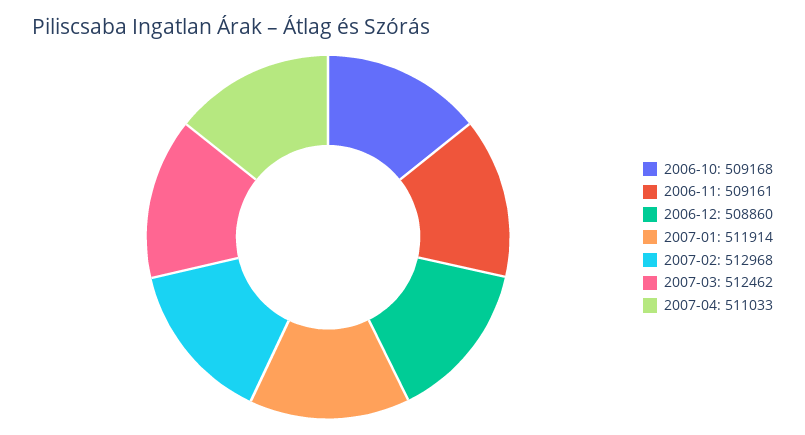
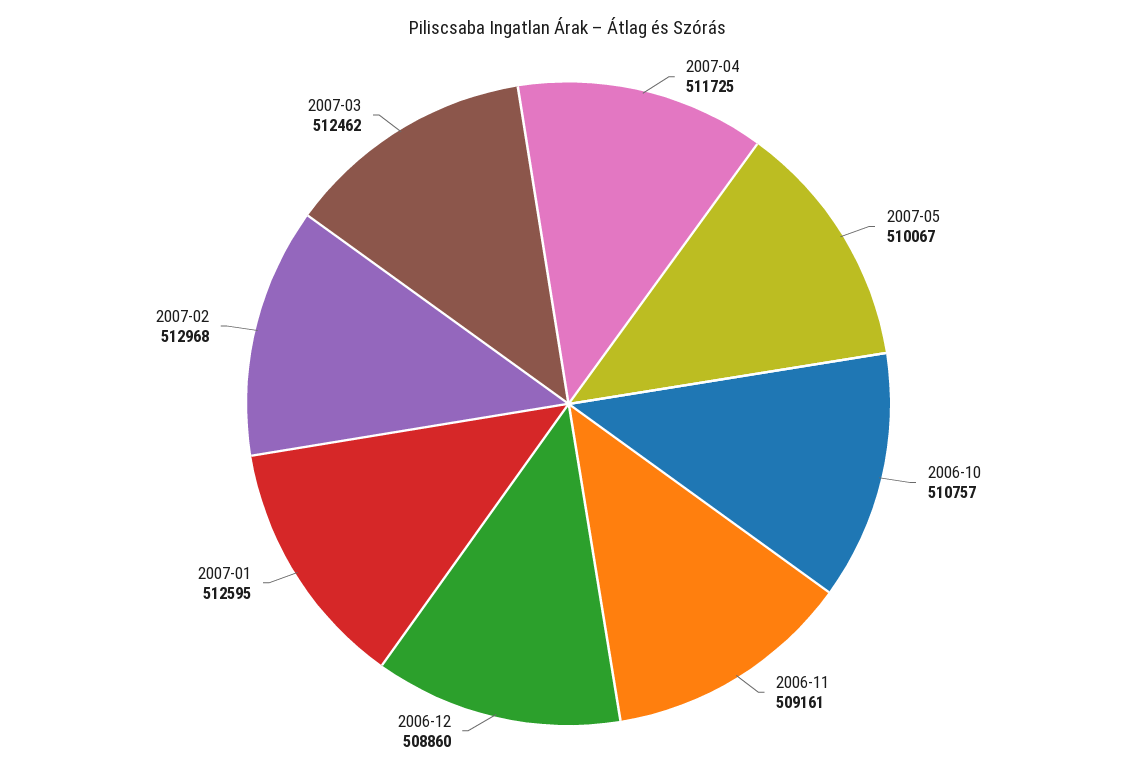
2006-10: 509168 -> 510757
2007-01: 511914 -> 512595
2007-04: 511033 -> 511725
2007-05: none -> 510067

